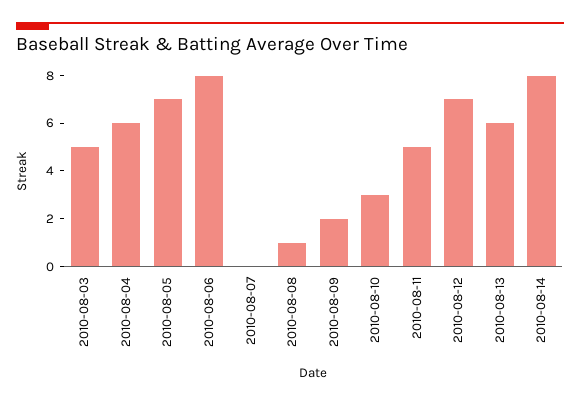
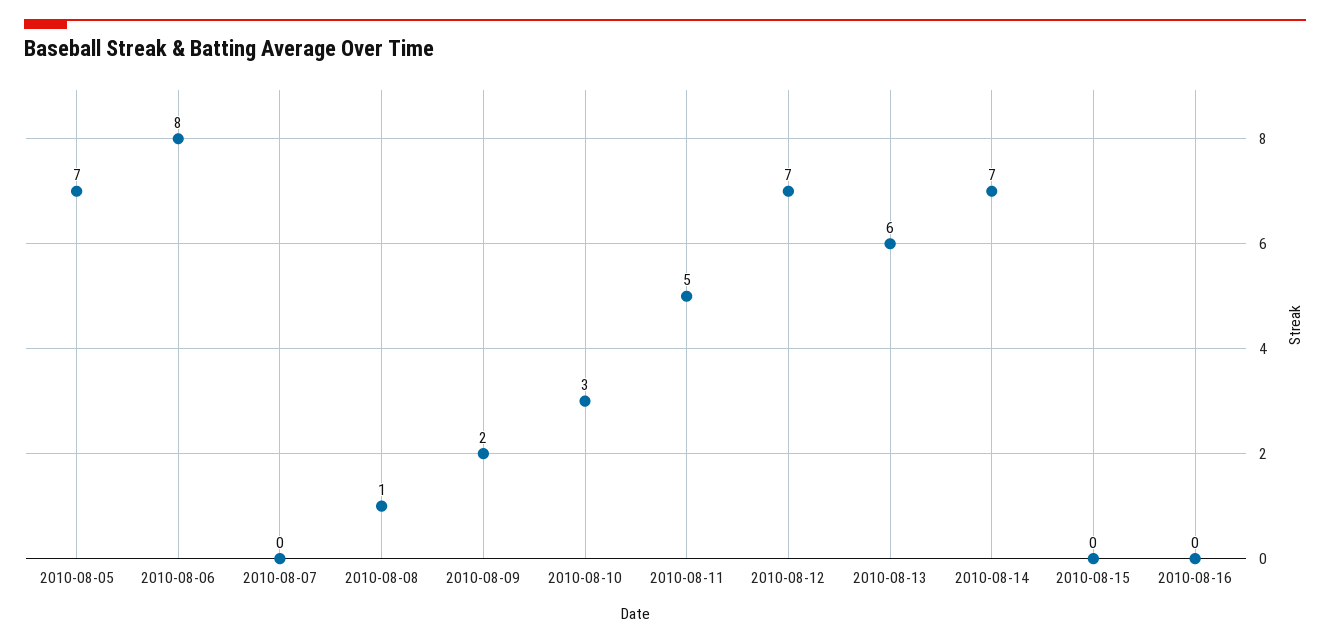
2010-08-03: 5 -> none
2010-08-04: 6 -> none
2010-08-14: 8 -> 7
2010-08-15: none -> 0
2010-08-16: none -> 0

